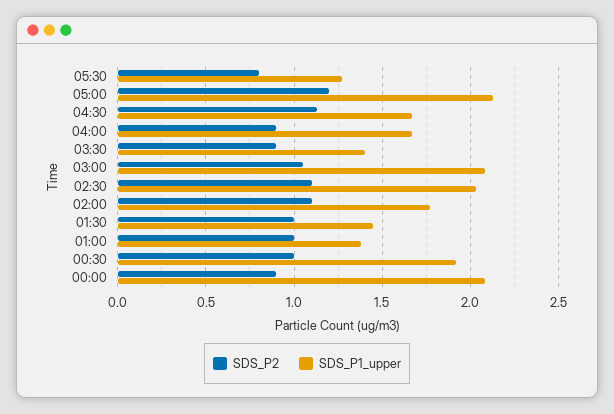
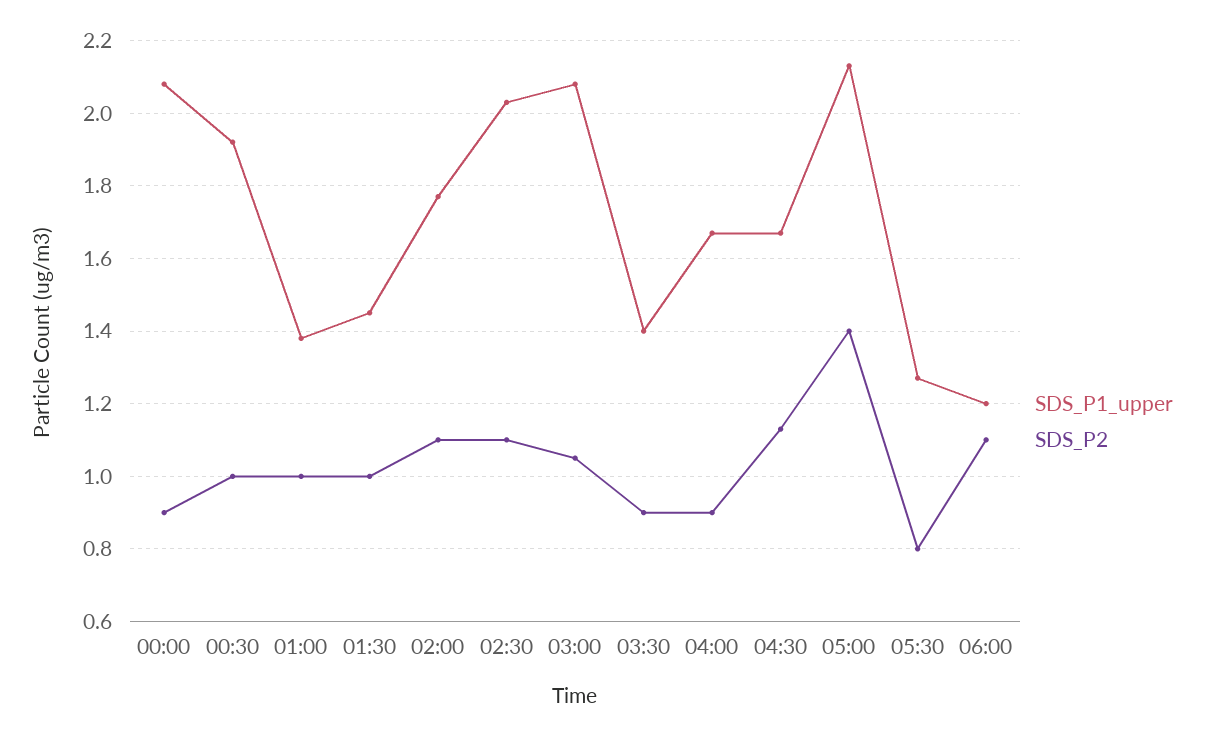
SDS_P2, 05:00: 1.2 -> 1.4
SDS_P1_upper, 06:00: none -> 1.2
SDS_P2, 06:00: none -> 1.1

